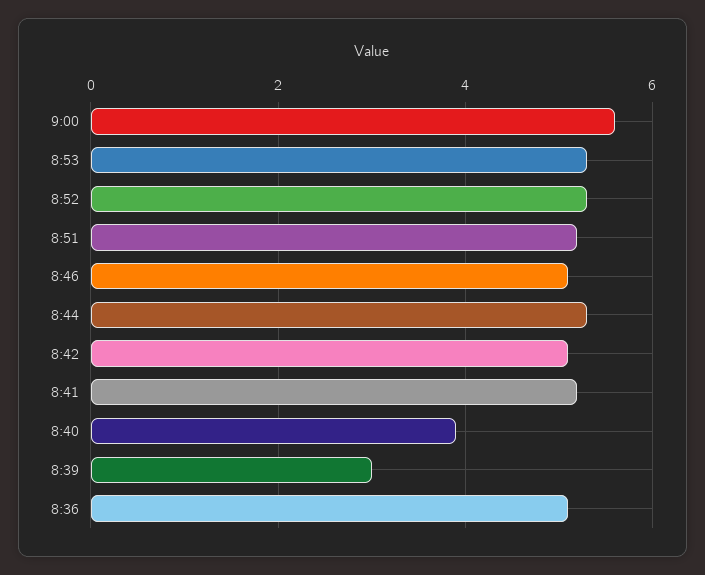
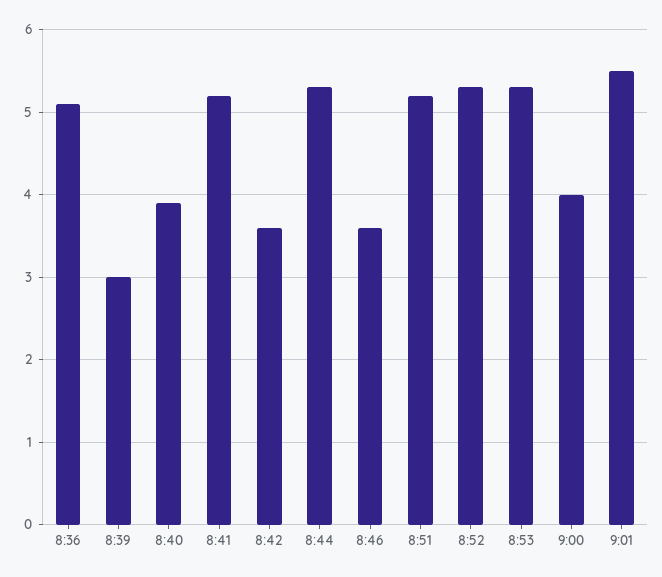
9:00: 5.5 -> 4
8:46: 5 -> 3.6
8:42: 5 -> 3.6
9:01: none -> 5.5

